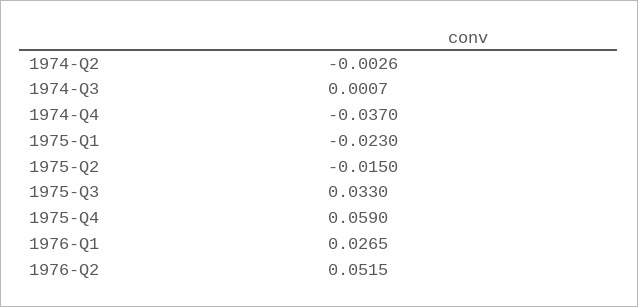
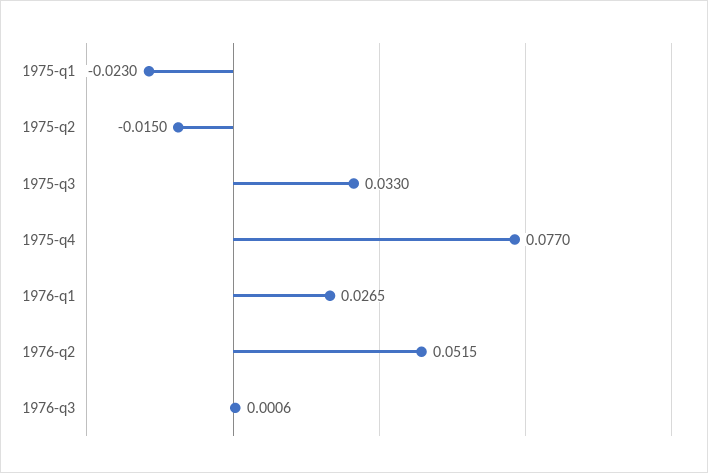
1974-Q2: -0.0026 -> none
1974-Q3: 0.0007 -> none
1974-Q4: -0.037 -> none
1975-Q4: 0.059 -> 0.077
1976-q3: none -> 0.0006

